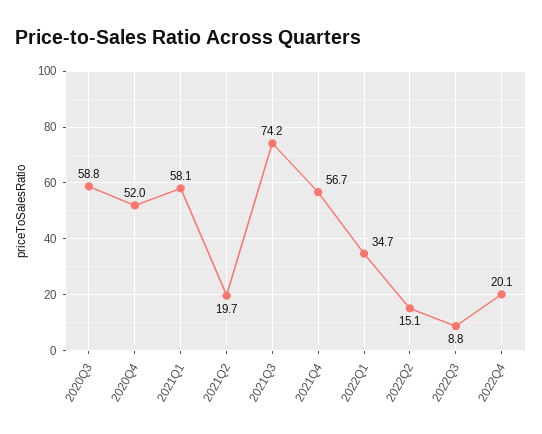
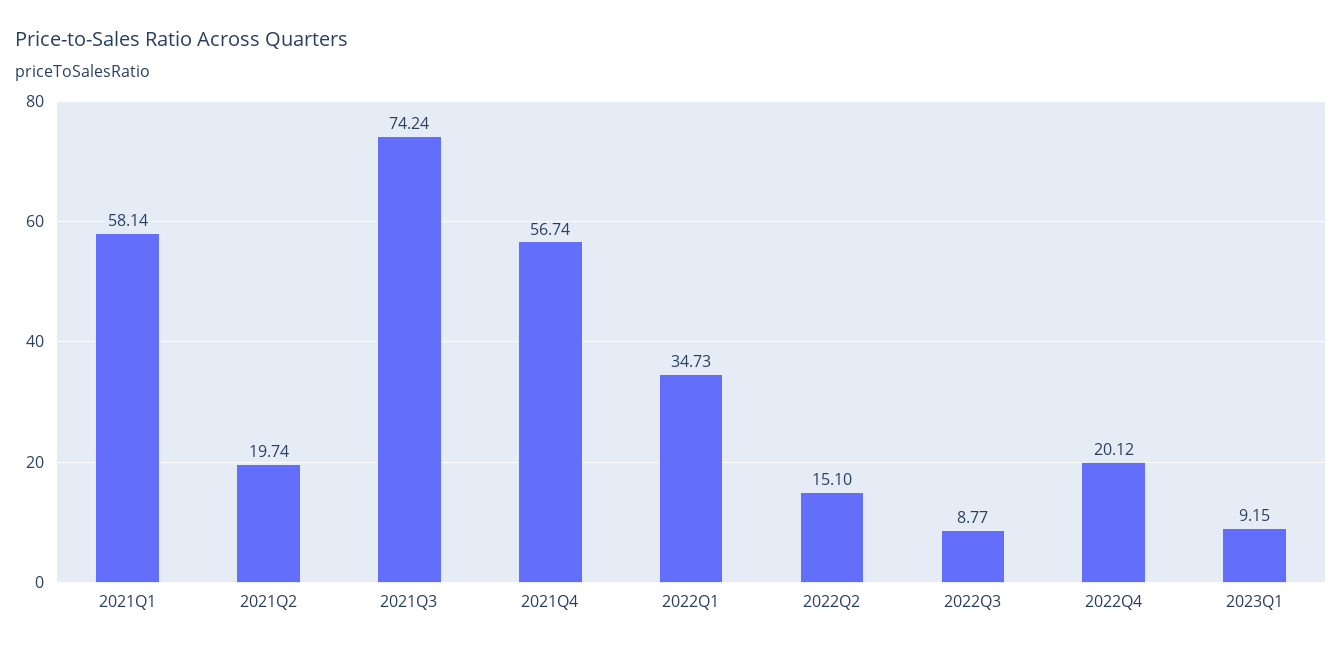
2020Q3: 58.8 -> none
2020Q4: 52 -> none
2023Q1: none -> 9.15

